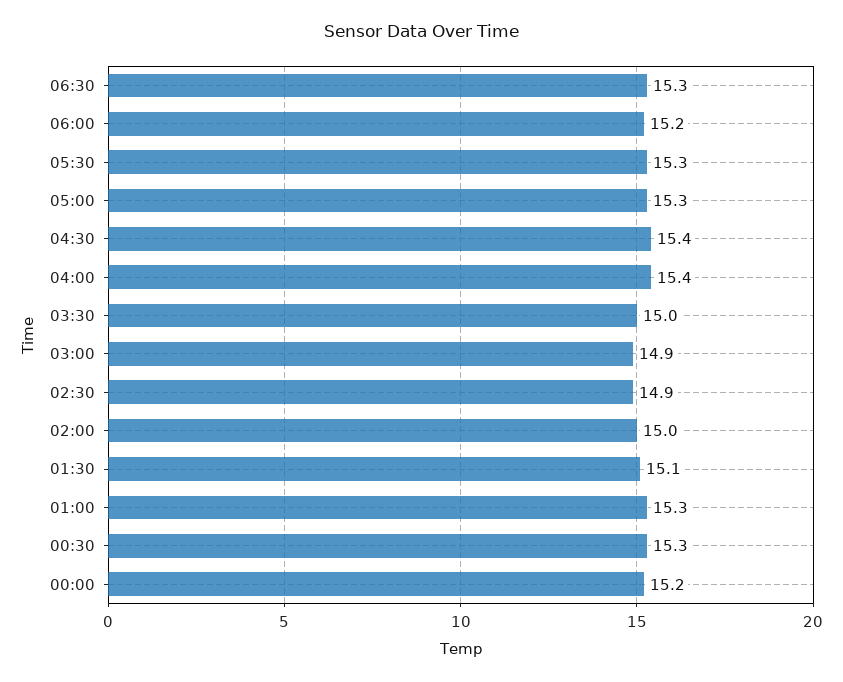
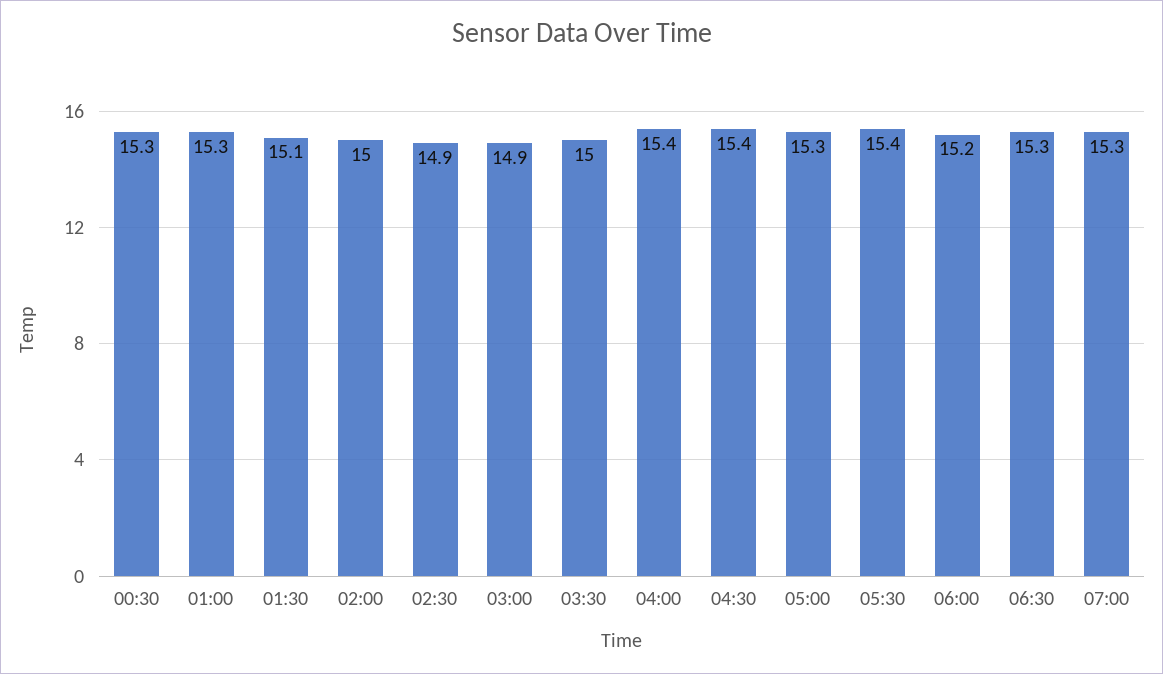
05:30: 15.3 -> 15.4
00:00: 15.2 -> none
07:00: none -> 15.3

